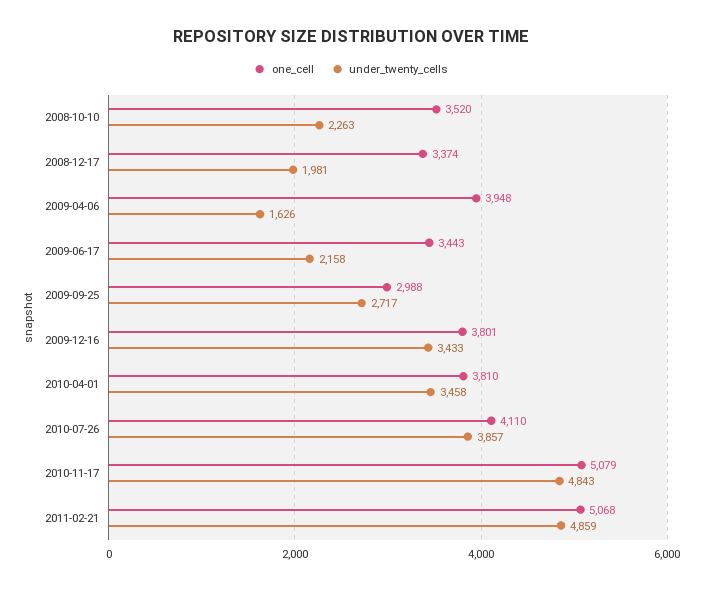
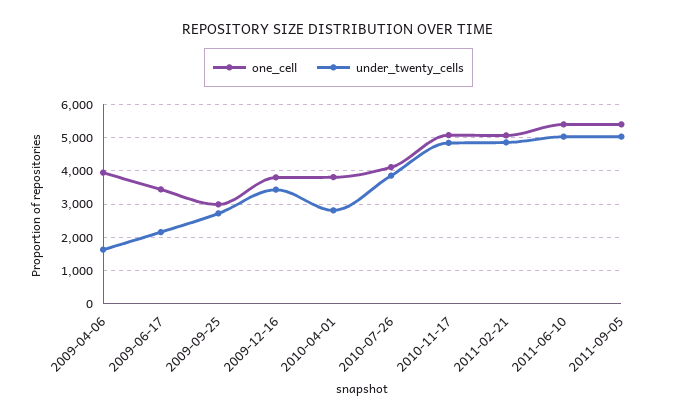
one_cell, 2008-10-10: 3520 -> none
under_twenty_cells, 2008-10-10: 2263 -> none
one_cell, 2008-12-17: 3374 -> none
under_twenty_cells, 2008-12-17: 1981 -> none
under_twenty_cells, 2010-04-01: 3458 -> 2800
one_cell, 2011-06-10: none -> 5400
under_twenty_cells, 2011-06-10: none -> 5000
one_cell, 2011-09-05: none -> 5400
under_twenty_cells, 2011-09-05: none -> 5000

